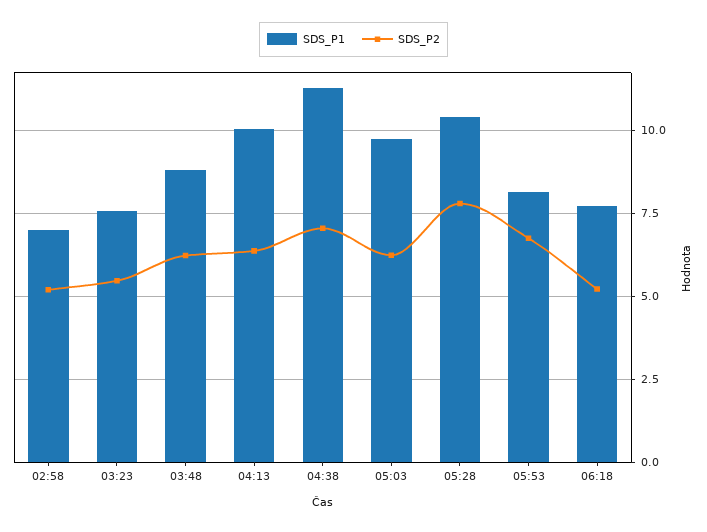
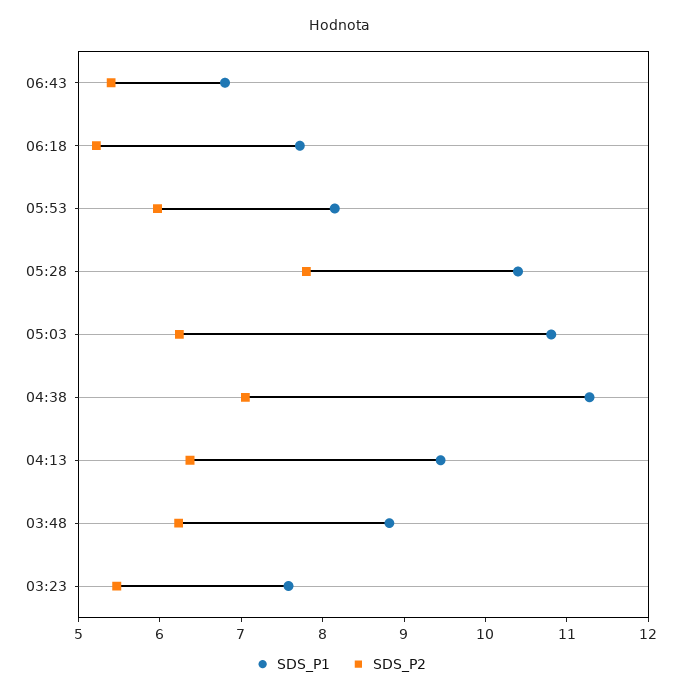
SDS_P1, 02:58: 7 -> none
SDS_P2, 02:58: 5.25 -> none
SDS_P1, 04:13: 10 -> 9.4
SDS_P1, 05:03: 9.75 -> 10.8
SDS_P2, 05:53: 6.75 -> 6
SDS_P1, 06:43: none -> 6.8
SDS_P2, 06:43: none -> 5.4

